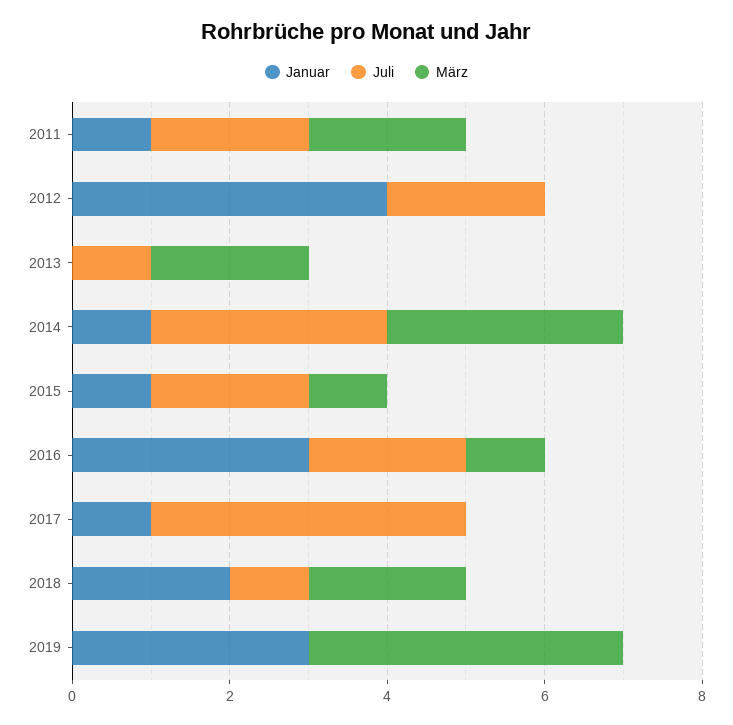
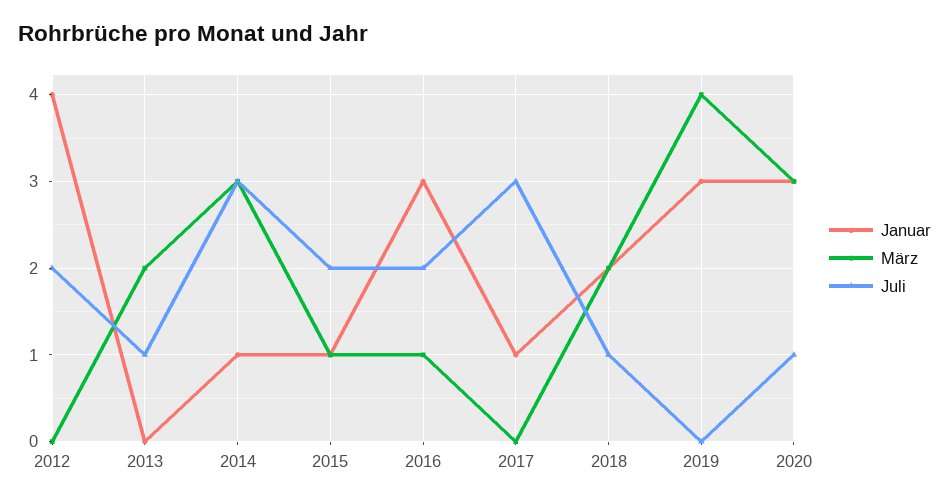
Januar, 2011: 1 -> none
Juli, 2011: 2 -> none
März, 2011: 2 -> none
Juli, 2017: 4 -> 3
Januar, 2020: none -> 3
März, 2020: none -> 3
Juli, 2020: none -> 1

